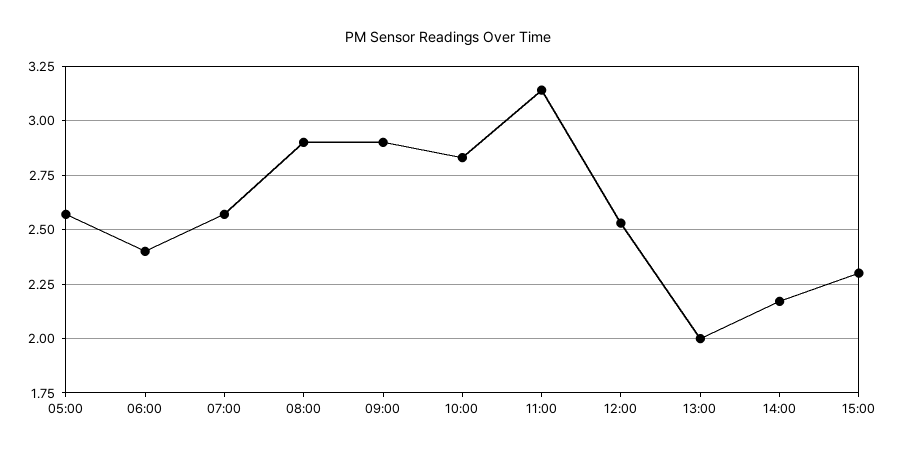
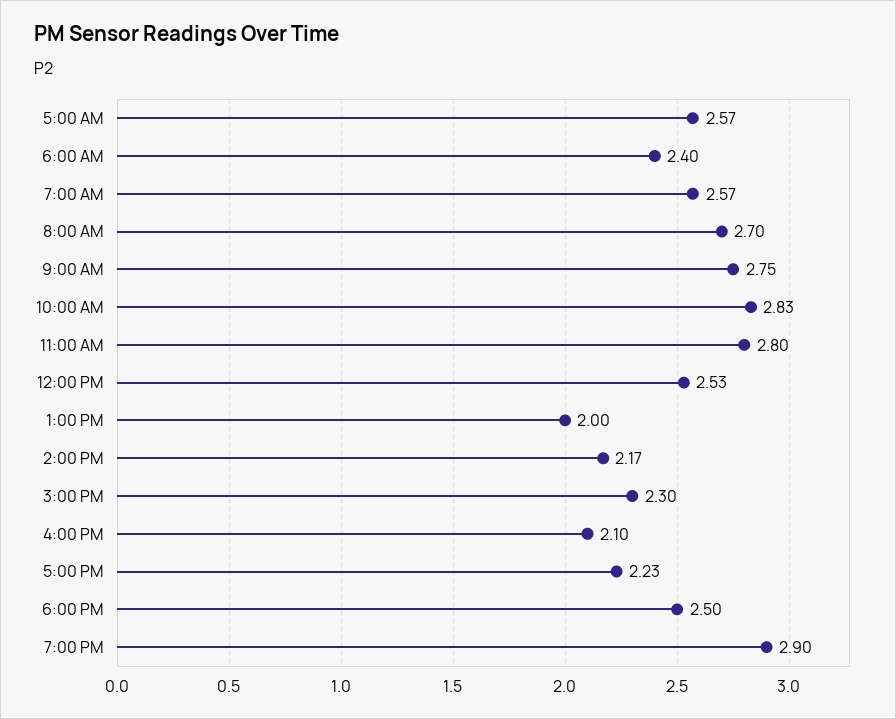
08:00: 2.9 -> 2.7
09:00: 2.9 -> 2.75
11:00: 3.15 -> 2.8
4:00 PM: none -> 2.1
5:00 PM: none -> 2.23
6:00 PM: none -> 2.5
7:00 PM: none -> 2.9

